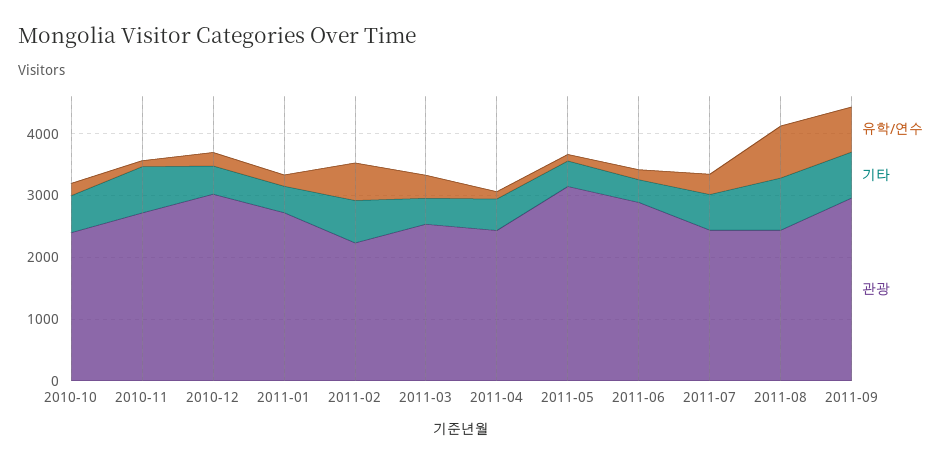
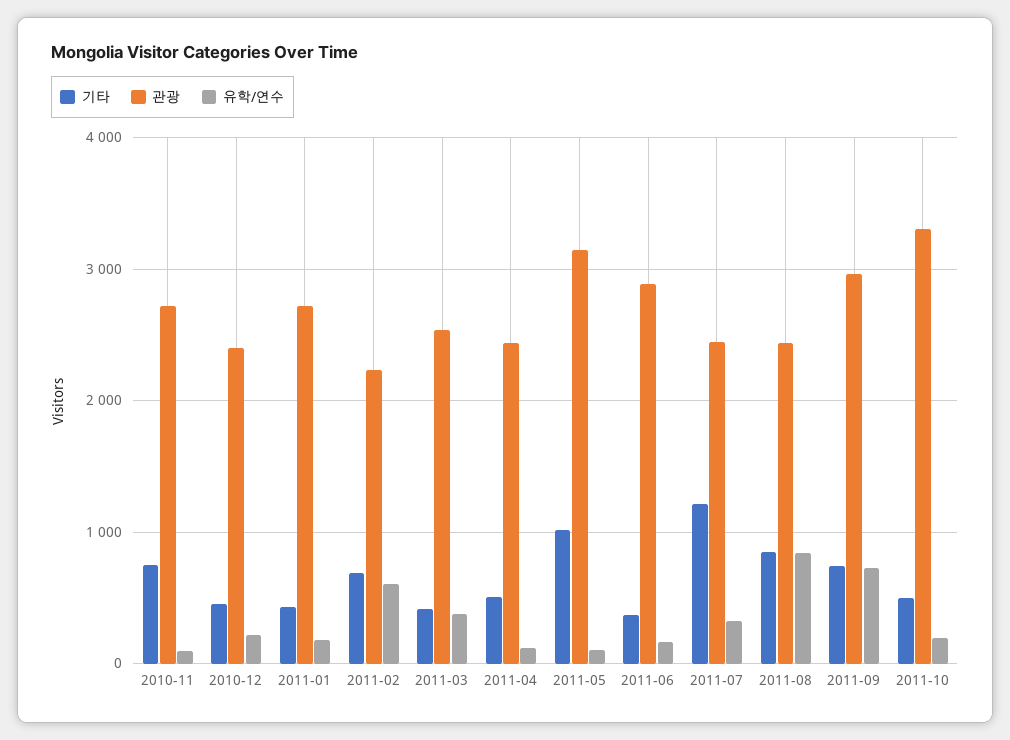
유학/연수, 2010-10: 200 -> none
기타, 2010-10: 600 -> none
관광, 2010-10: 2400 -> none
관광, 2010-12: 3000 -> 2400
기타, 2011-05: 400 -> 1000
기타, 2011-07: 600 -> 1200
기타, 2011-10: none -> 500
관광, 2011-10: none -> 3300
유학/연수, 2011-10: none -> 200

